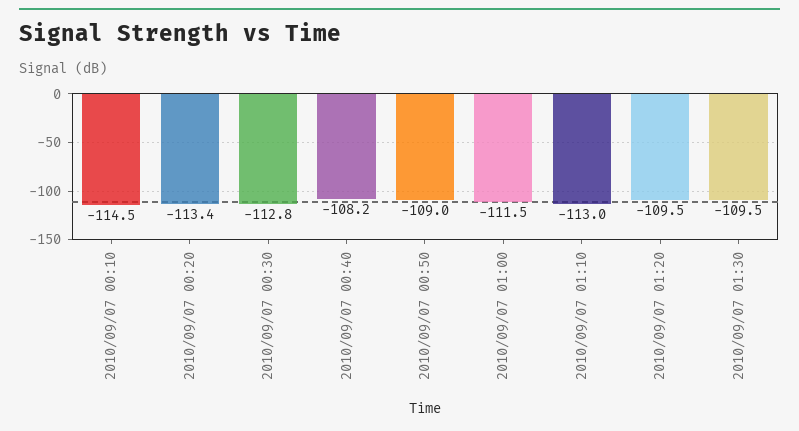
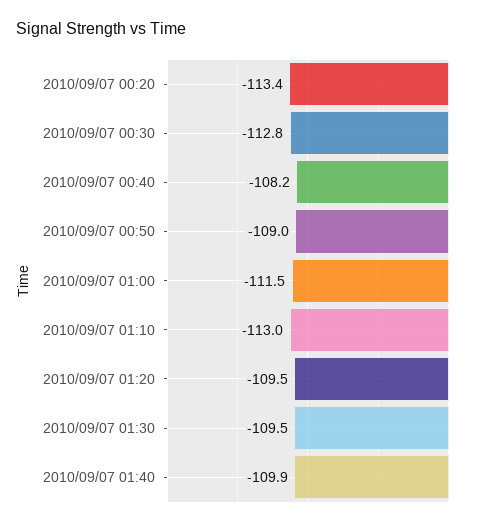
2010/09/07 00:10: -114.5 -> none
2010/09/07 01:40: none -> -109.9

